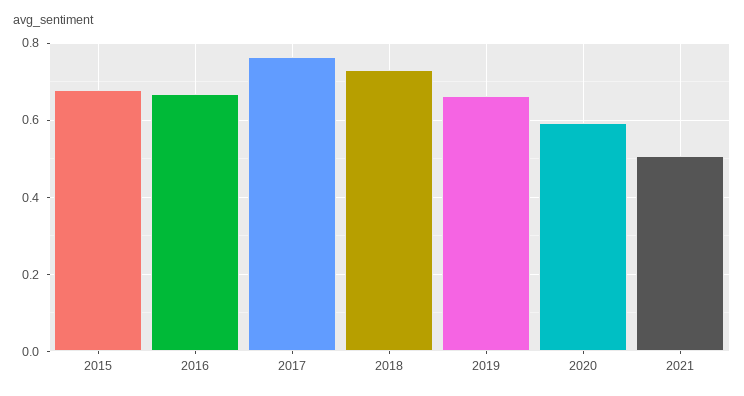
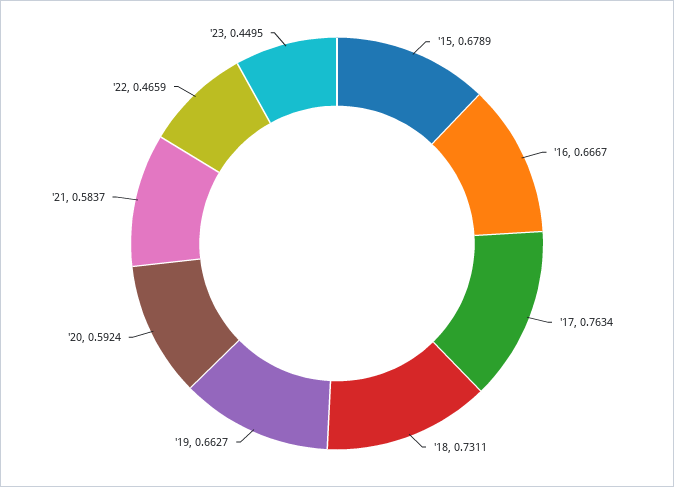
2021: 0.5 -> 0.5837
'22: none -> 0.4659
'23: none -> 0.4495

